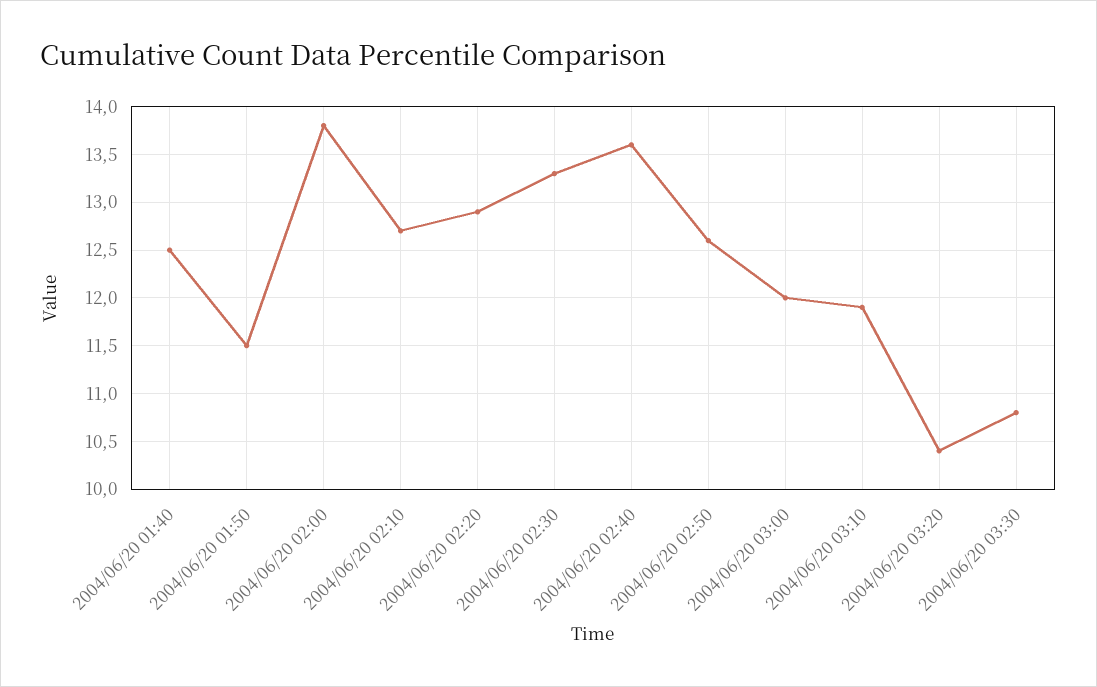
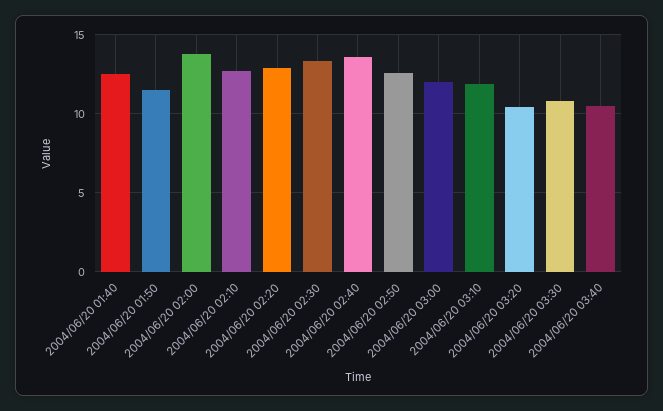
2004/06/20 03:40: none -> 10.5

